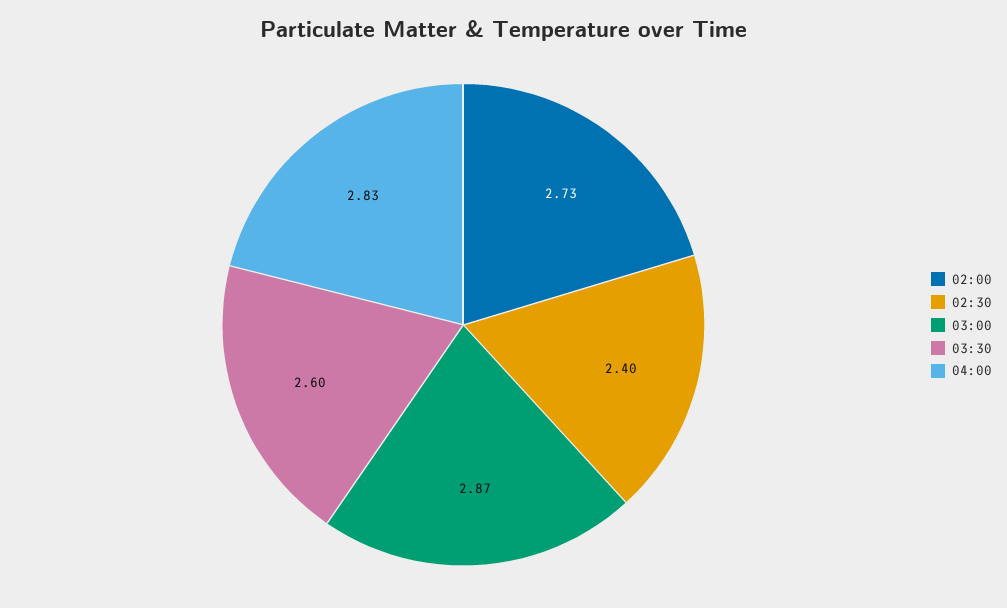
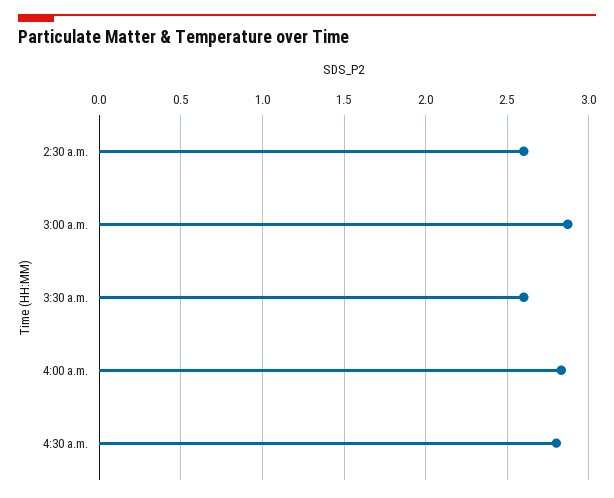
02:00: 2.73 -> none
02:30: 2.4 -> 2.6
4:30 a.m.: none -> 2.8

